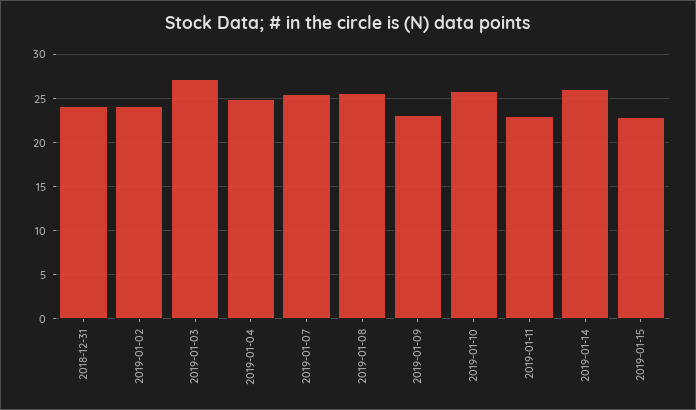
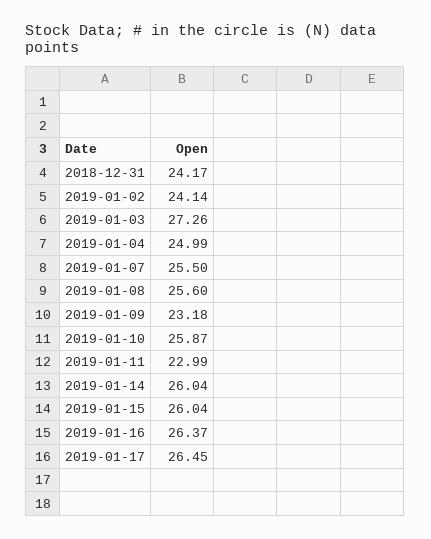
2019-01-15: 23 -> 26.04
2019-01-16: none -> 26.37
2019-01-17: none -> 26.45

